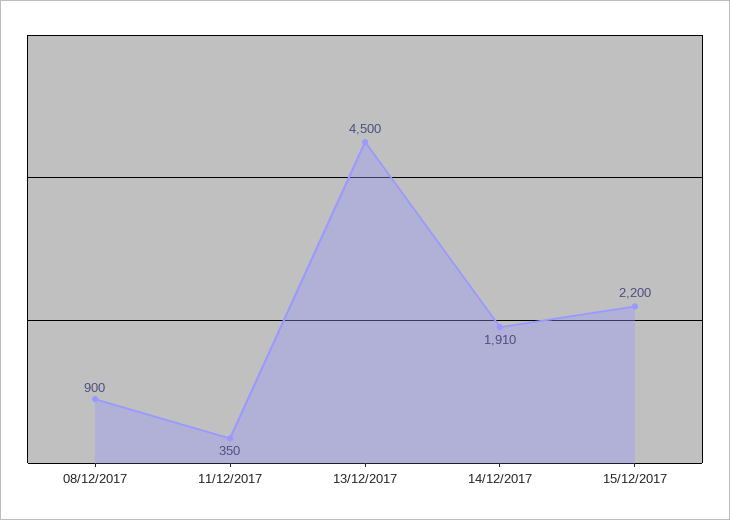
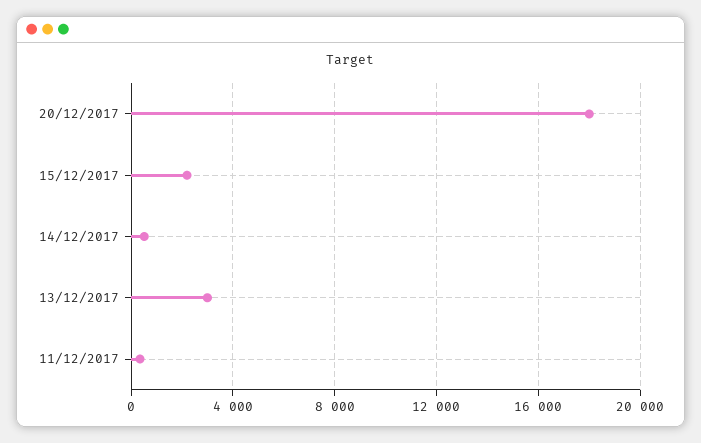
08/12/2017: 900 -> none
13/12/2017: 4500 -> 3000
14/12/2017: 1910 -> 500
20/12/2017: none -> 18000

